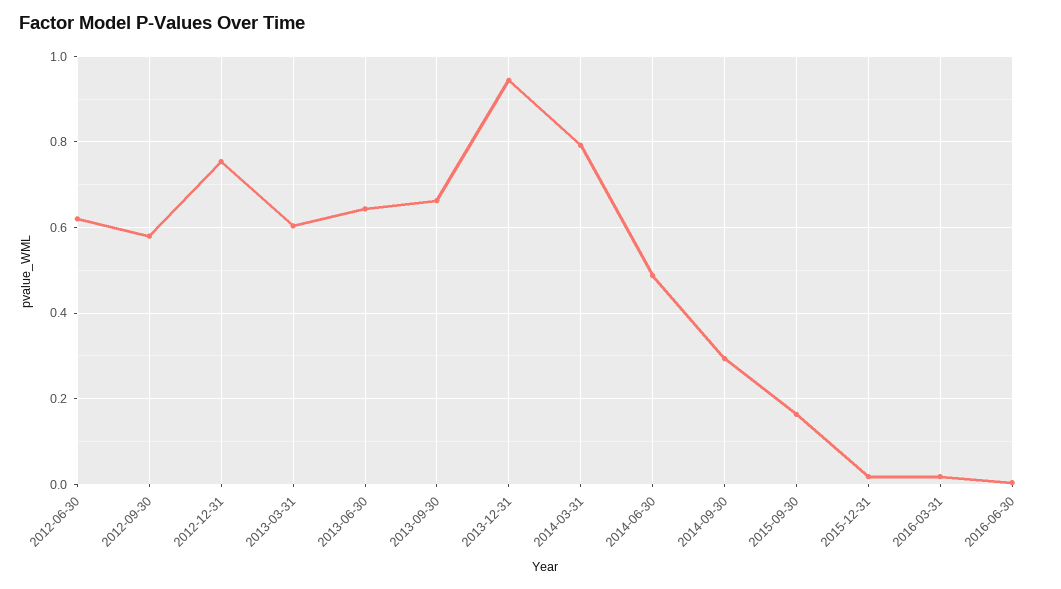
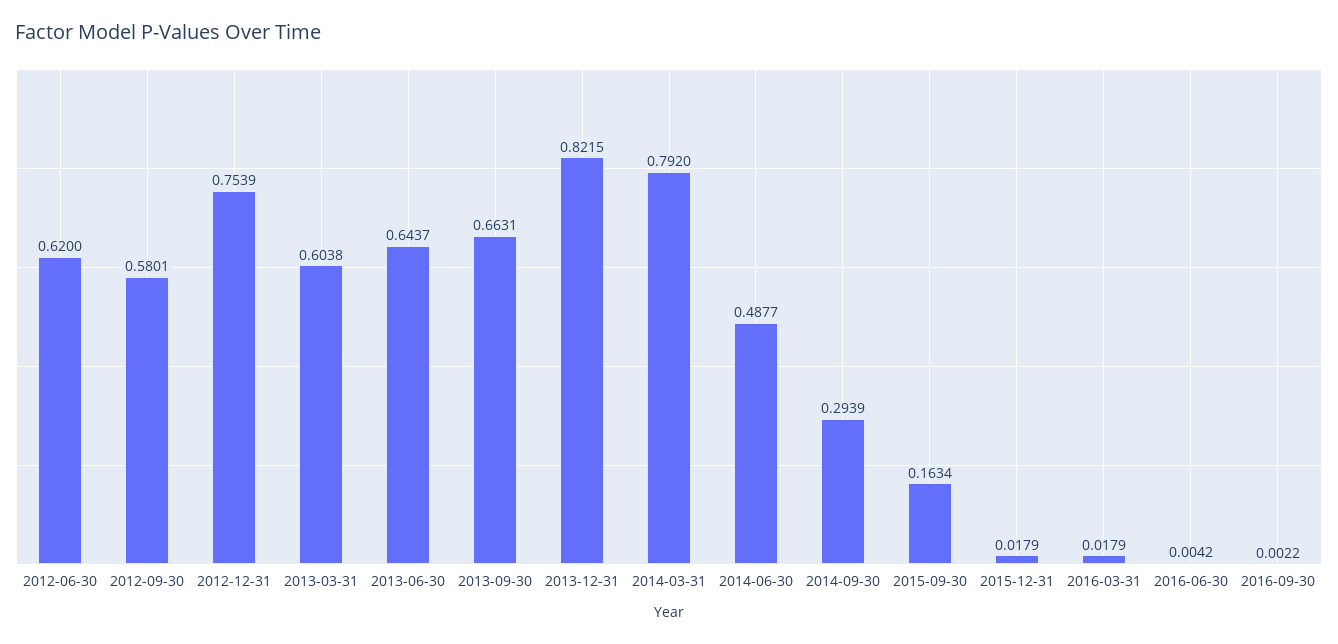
2013-12-31: 0.94 -> 0.8215
2016-09-30: none -> 0.0022

